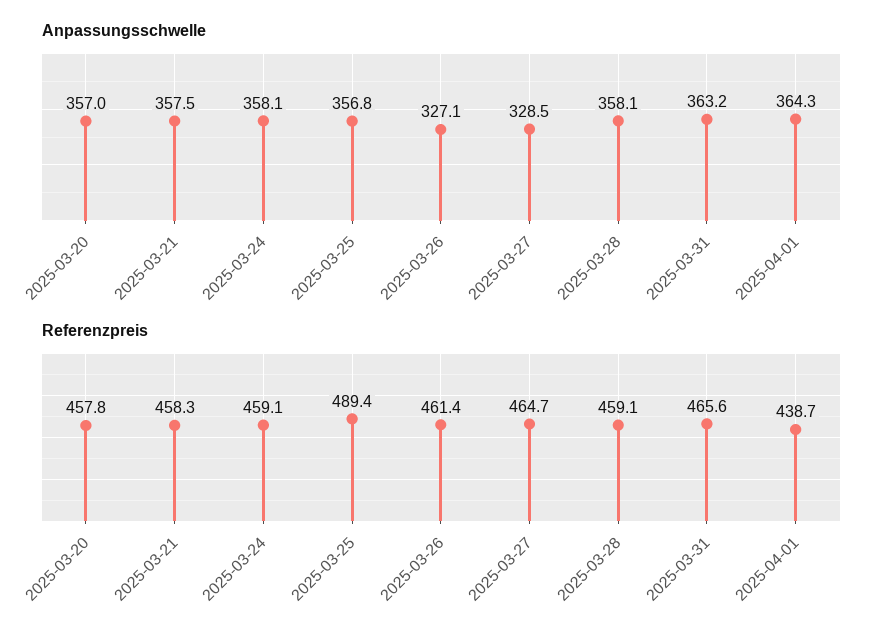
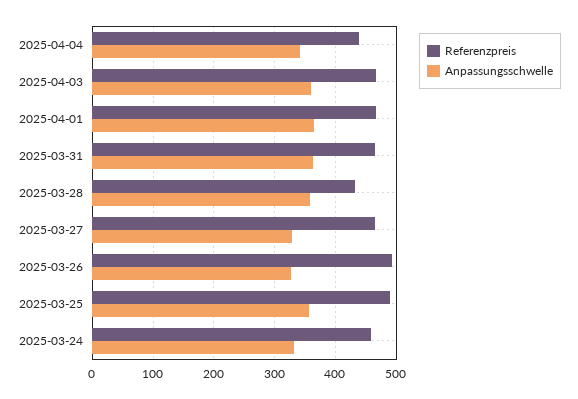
Anpassungsschwelle, 2025-03-20: 357 -> none
Anpassungsschwelle, 2025-03-21: 357.5 -> none
Anpassungsschwelle, 2025-03-24: 358.1 -> 330
Referenzpreis, 2025-03-20: 457.8 -> none
Referenzpreis, 2025-03-21: 458.3 -> none
Referenzpreis, 2025-03-26: 461.4 -> 490
Referenzpreis, 2025-03-28: 459.1 -> 430
Referenzpreis, 2025-04-01: 438.7 -> 470
Referenzpreis, 2025-04-04: none -> 440
Anpassungsschwelle, 2025-04-04: none -> 340
Referenzpreis, 2025-04-03: none -> 470
Anpassungsschwelle, 2025-04-03: none -> 360

